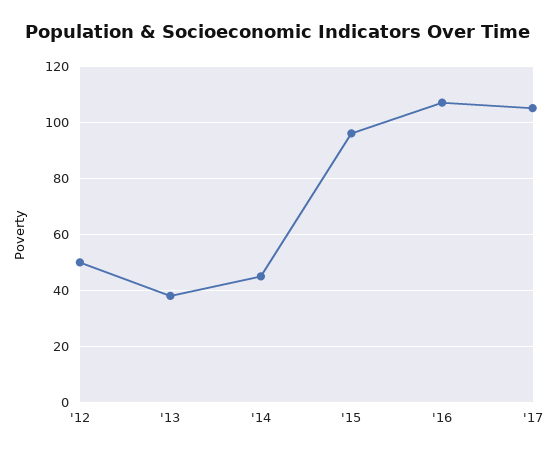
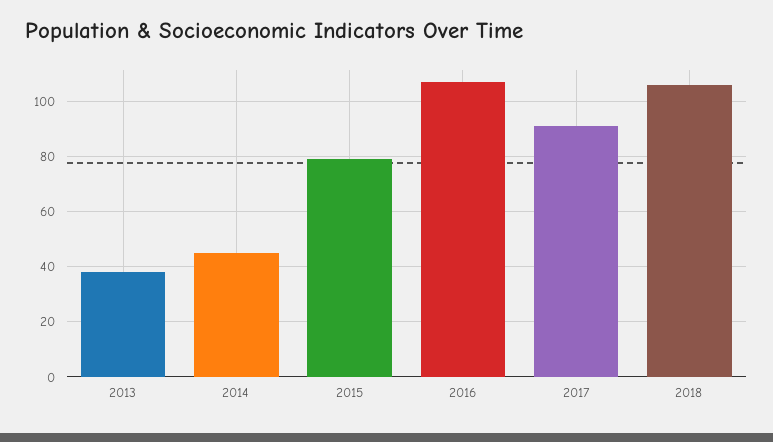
'12: 50 -> none
'15: 95 -> 80
'17: 105 -> 90
2018: none -> 105

